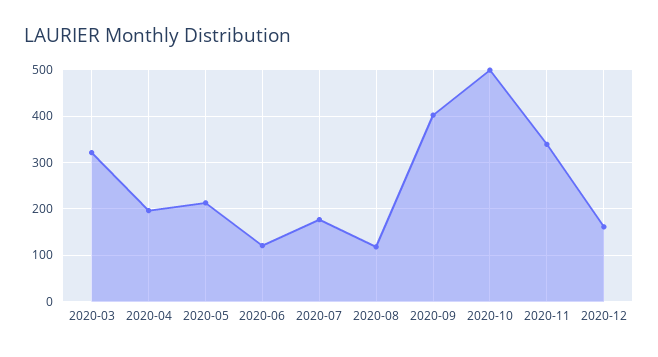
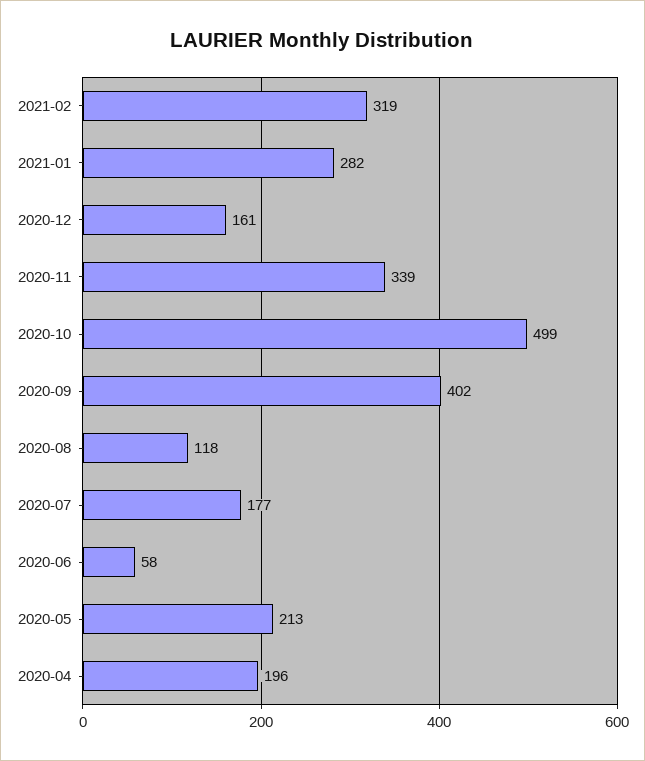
2020-03: 320 -> none
2020-06: 120 -> 58
2021-02: none -> 319
2021-01: none -> 282

